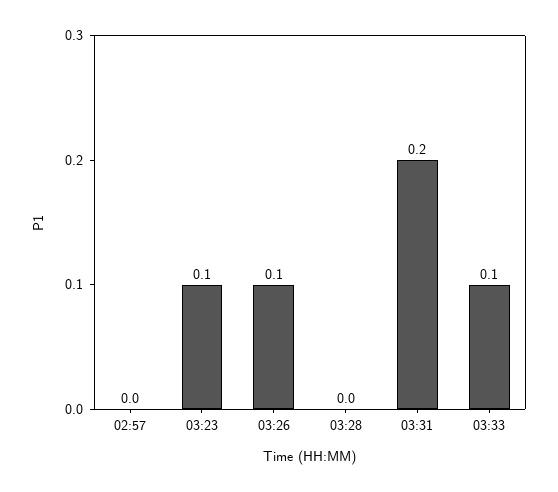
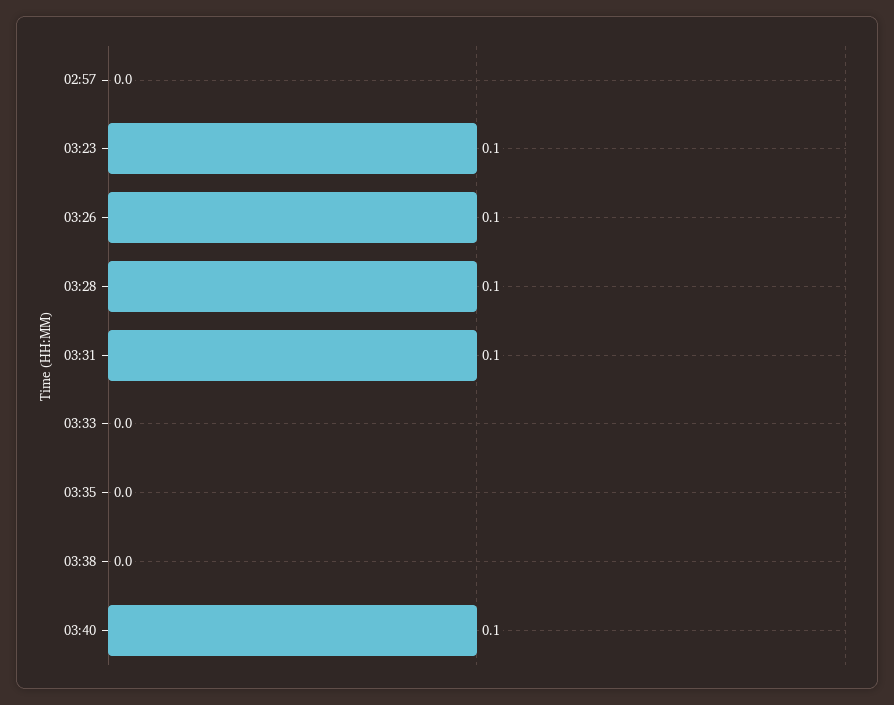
03:28: 0 -> 0.1
03:31: 0.2 -> 0.1
03:33: 0.1 -> 0
03:35: none -> 0
03:38: none -> 0
03:40: none -> 0.1

